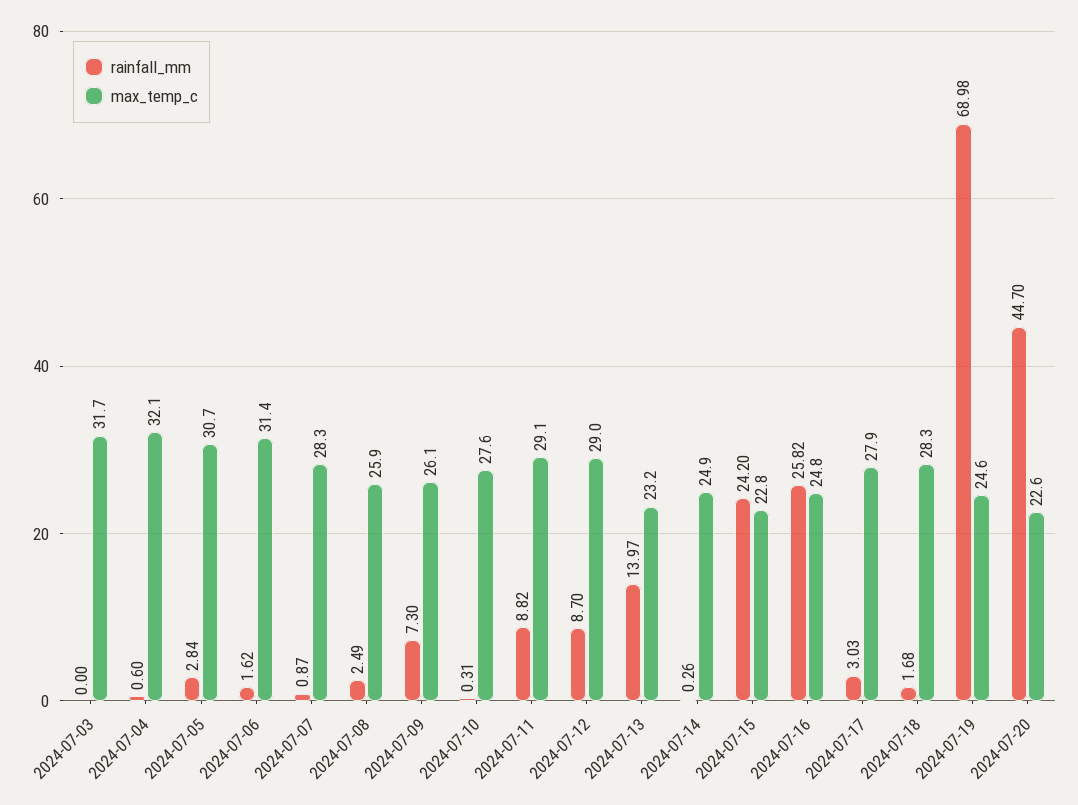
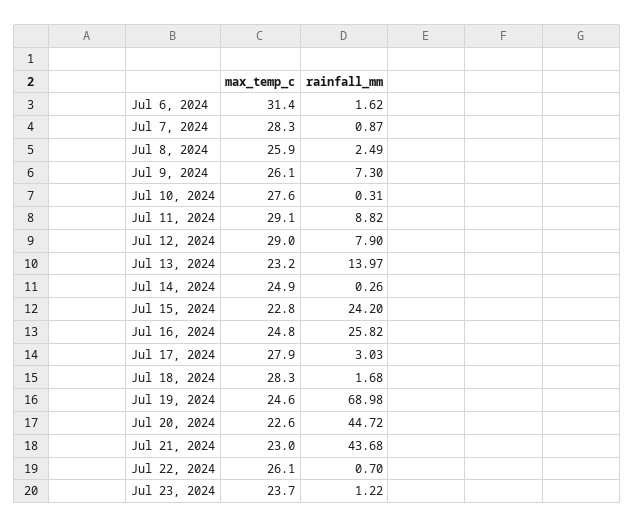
rainfall_mm, 2024-07-03: 0 -> none
max_temp_c, 2024-07-03: 31.7 -> none
rainfall_mm, 2024-07-04: 0.6 -> none
max_temp_c, 2024-07-04: 32.1 -> none
rainfall_mm, 2024-07-05: 2.84 -> none
max_temp_c, 2024-07-05: 30.7 -> none
rainfall_mm, 2024-07-12: 8.7 -> 7.9
rainfall_mm, 2024-07-20: 44.7 -> 44.72
max_temp_c, Jul 21, 2024: none -> 23
rainfall_mm, Jul 21, 2024: none -> 43.68
max_temp_c, Jul 22, 2024: none -> 26.1
rainfall_mm, Jul 22, 2024: none -> 0.7
max_temp_c, Jul 23, 2024: none -> 23.7
rainfall_mm, Jul 23, 2024: none -> 1.22

